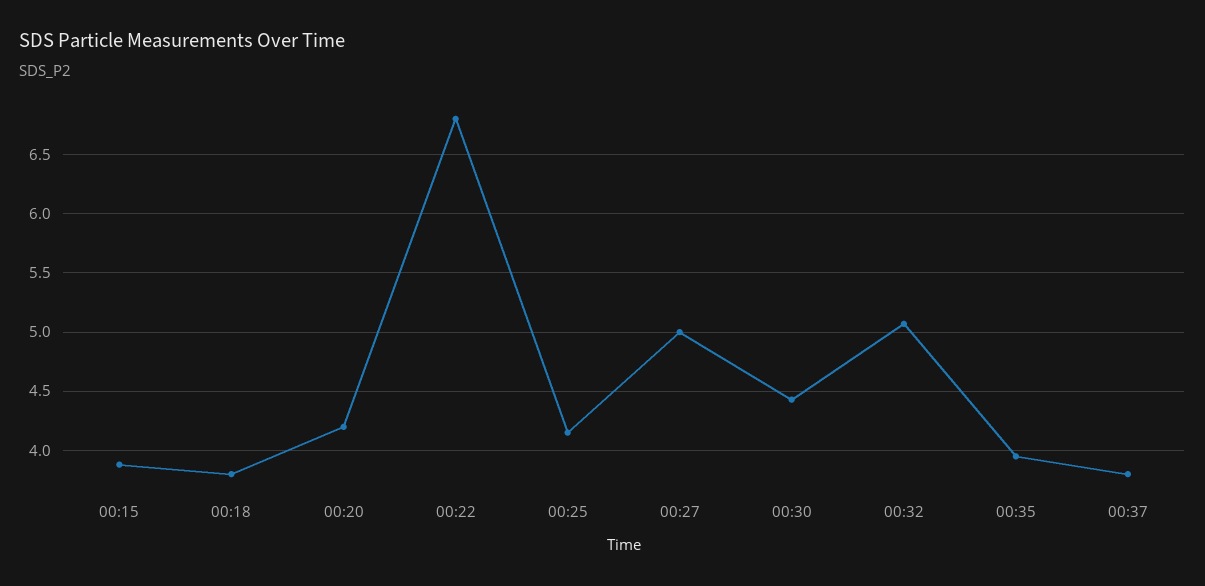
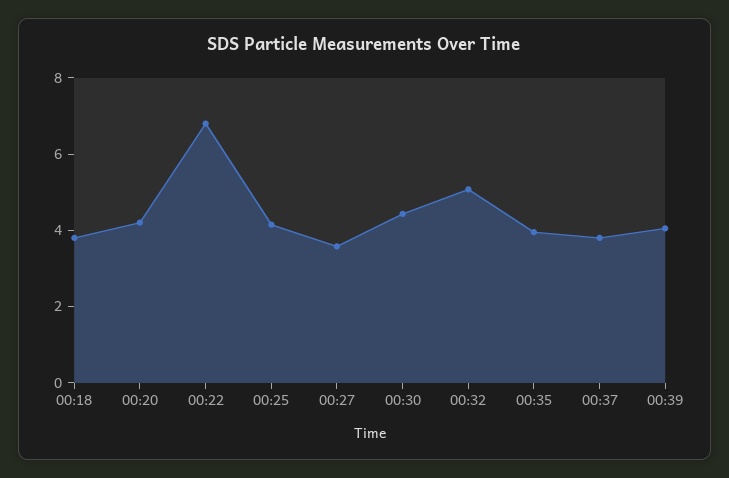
00:15: 3.9 -> none
00:27: 5 -> 3.5
00:39: none -> 4

